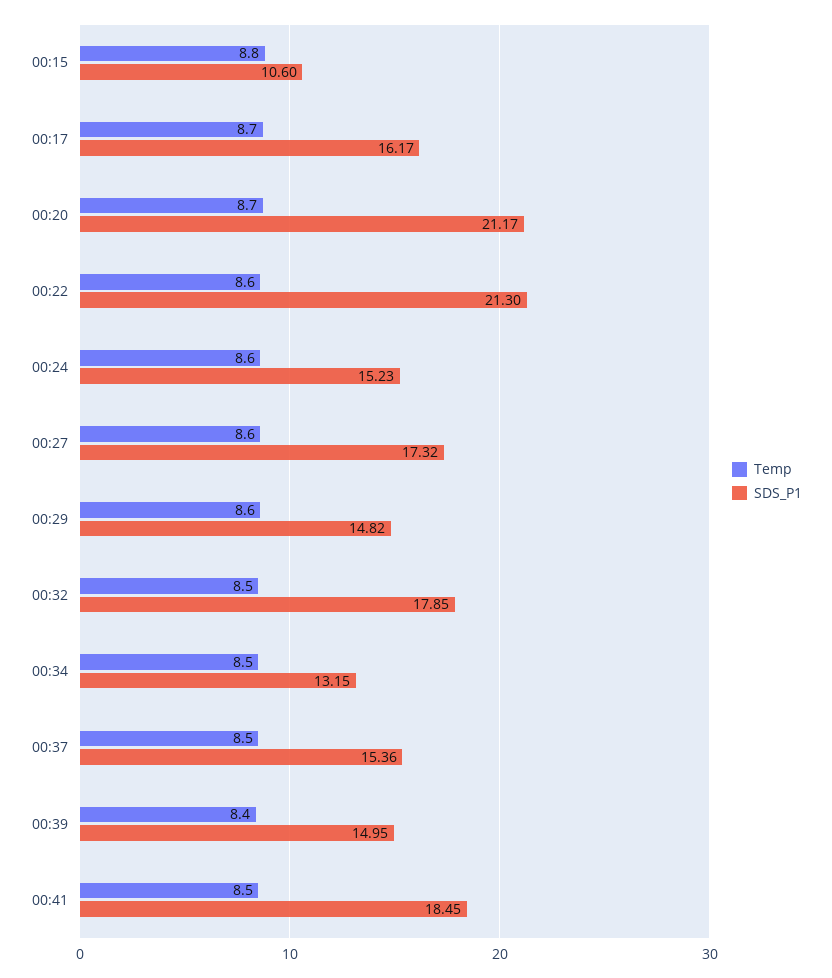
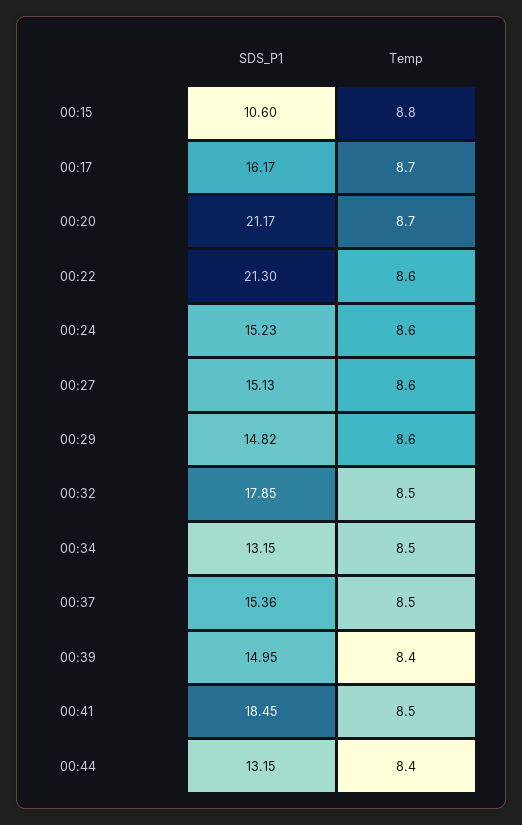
SDS_P1, 00:27: 17.32 -> 15.13
SDS_P1, 00:44: none -> 13.15
Temp, 00:44: none -> 8.4

